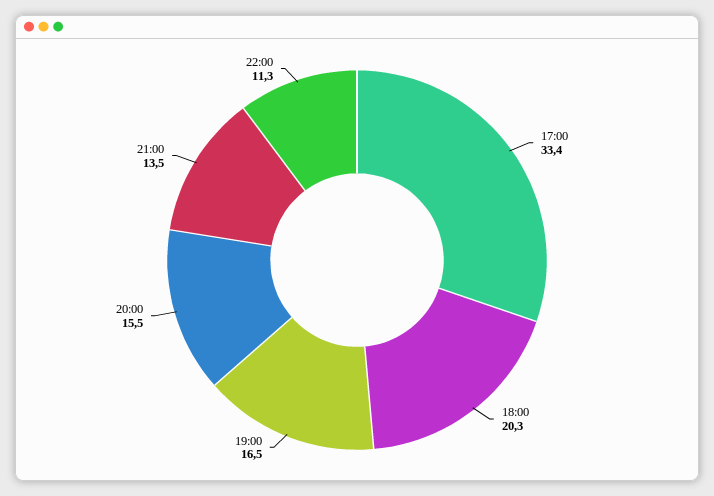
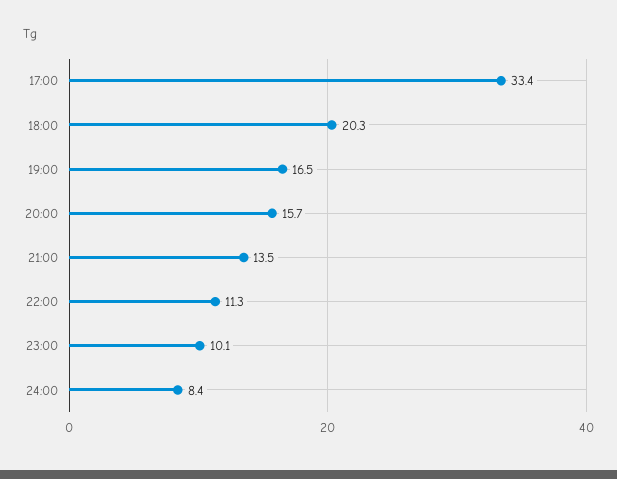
20:00: 15.5 -> 15.7
23:00: none -> 10.1
24:00: none -> 8.4

